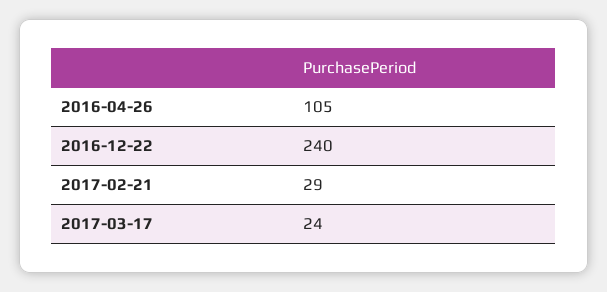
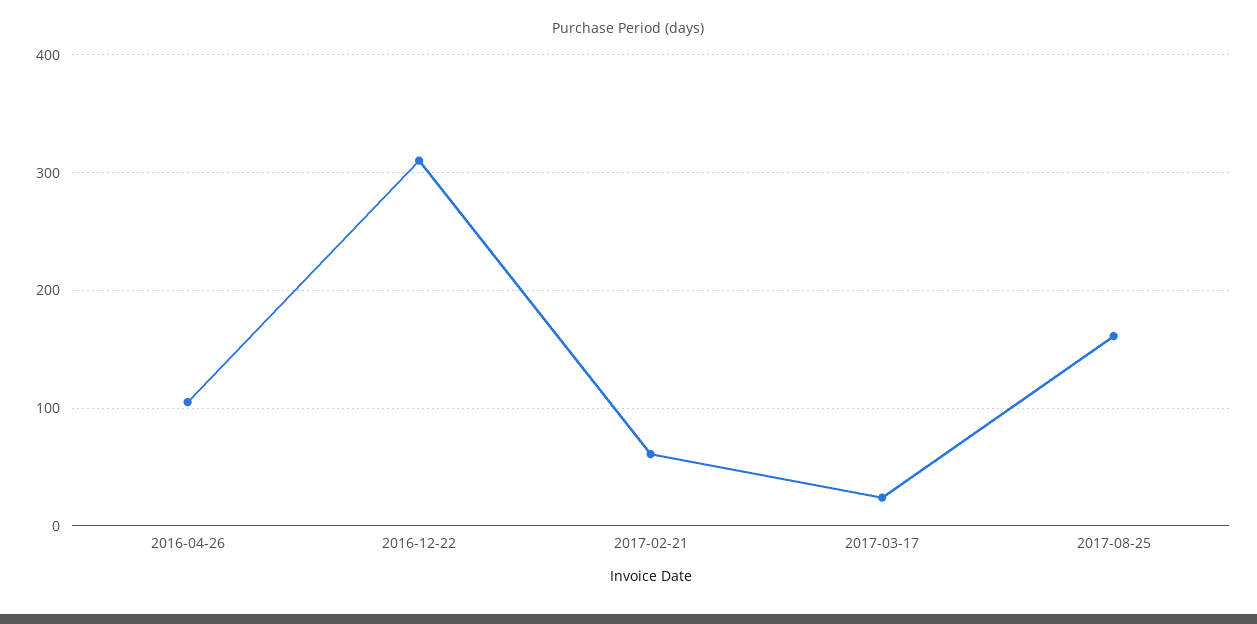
2016-12-22: 240 -> 310
2017-02-21: 29 -> 60
2017-08-25: none -> 160

